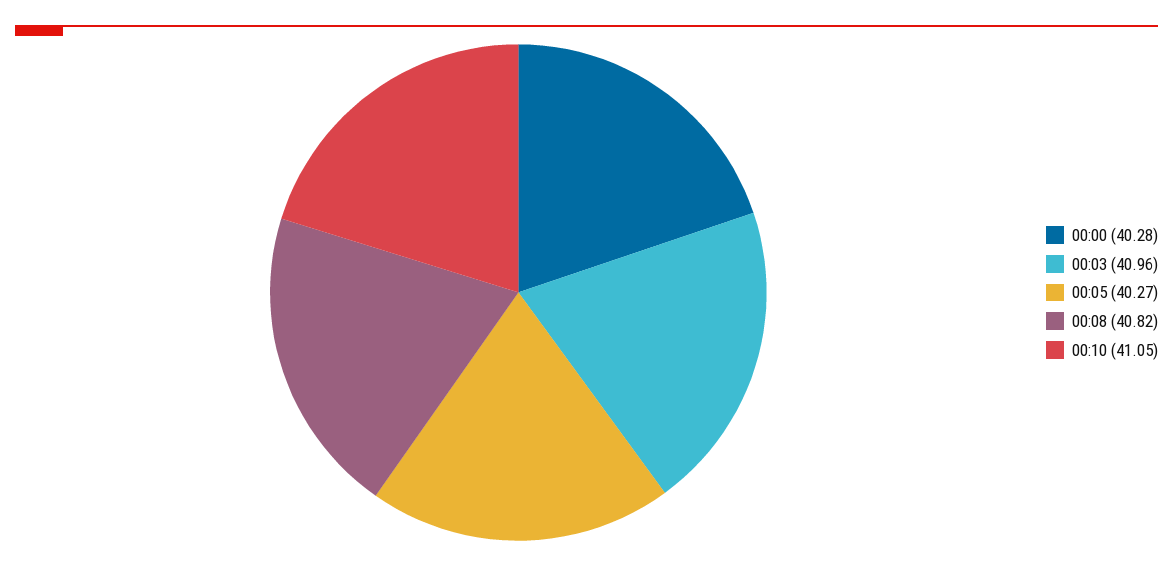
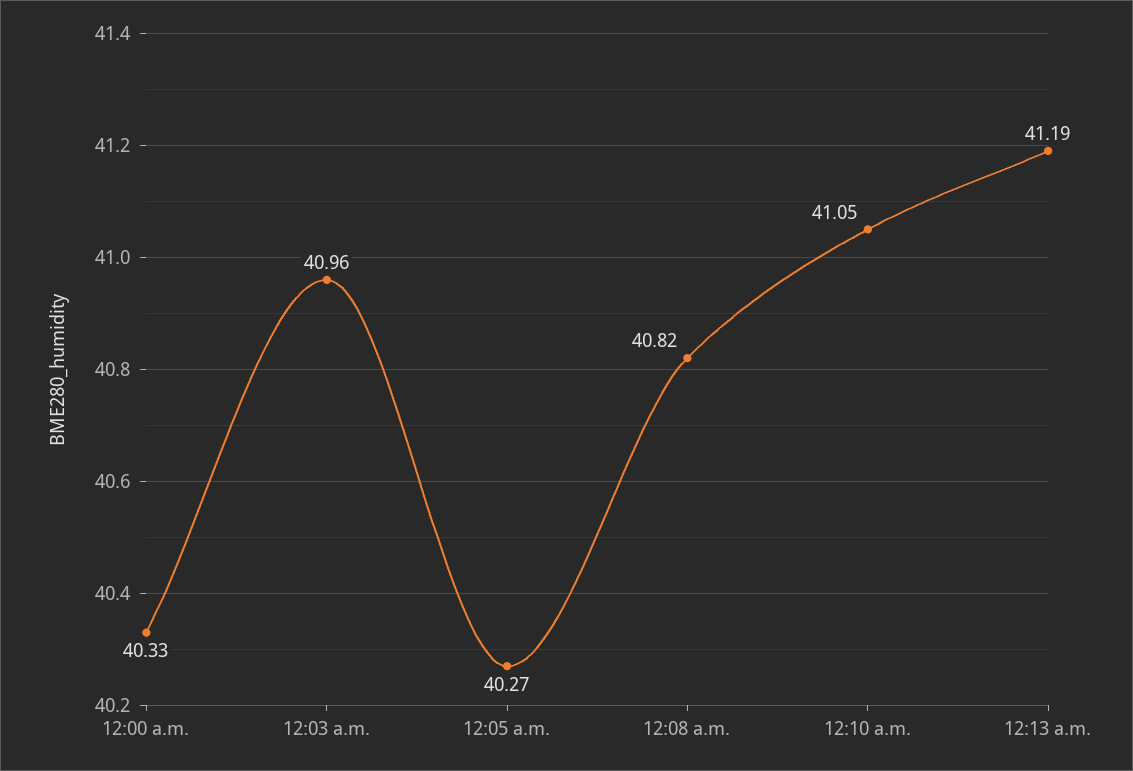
00:00: 40.28 -> 40.33
12:13 a.m.: none -> 41.19

